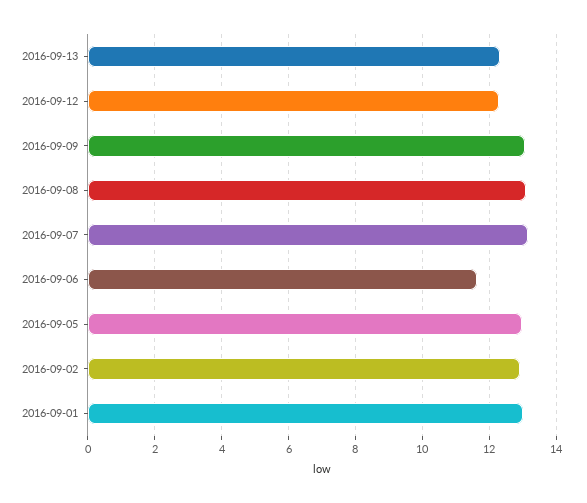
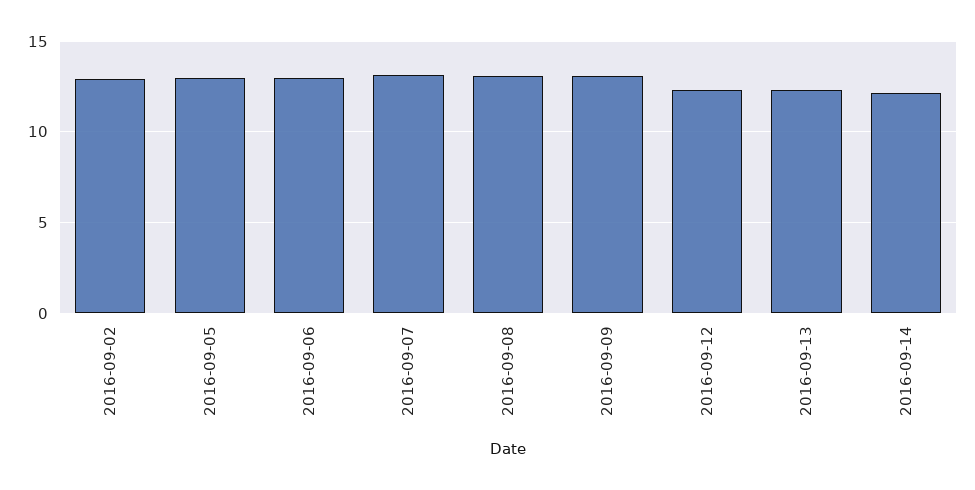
2016-09-06: 11.6 -> 13
2016-09-01: 13 -> none
2016-09-14: none -> 12

